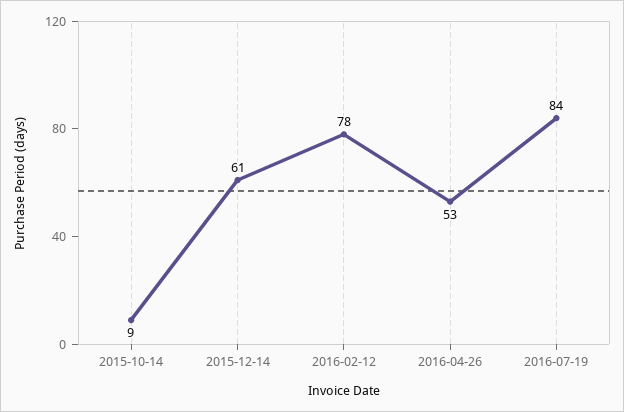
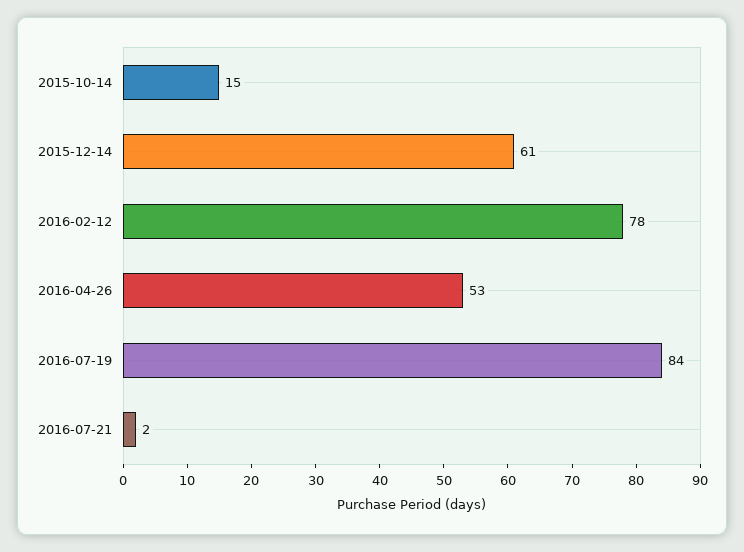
2015-10-14: 9 -> 15
2016-07-21: none -> 2

